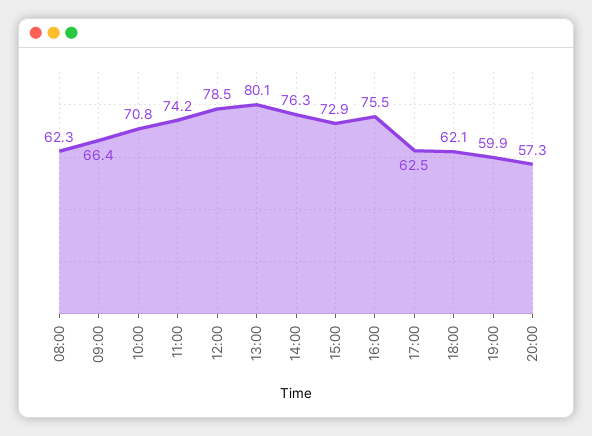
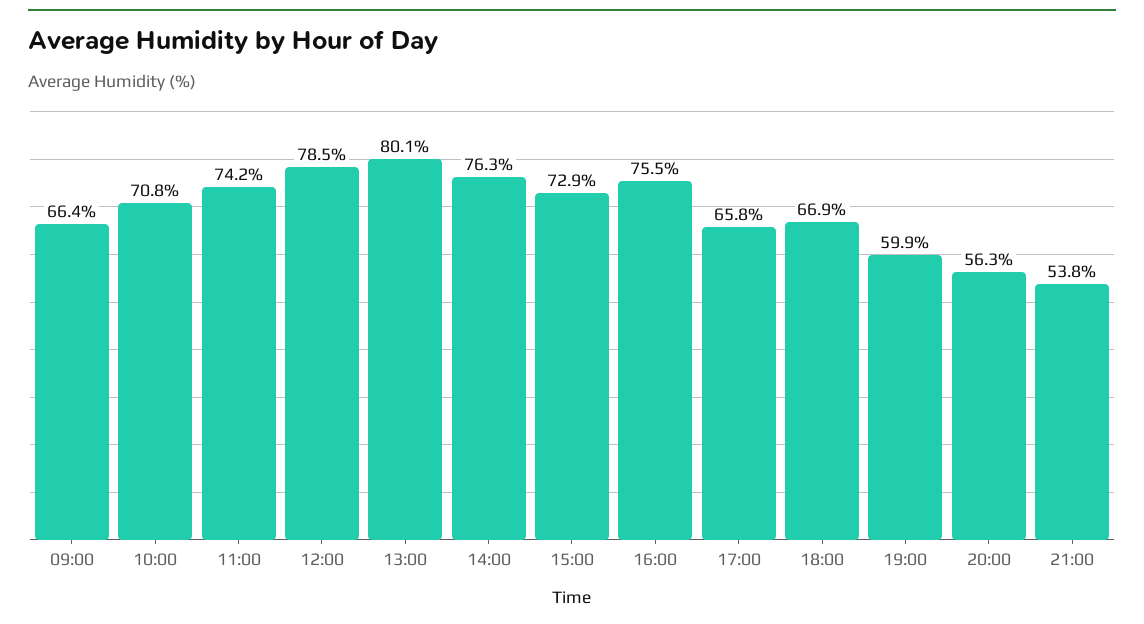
08:00: 62.3 -> none
17:00: 62.5 -> 65.8
18:00: 62.1 -> 66.9
20:00: 57.3 -> 56.3
21:00: none -> 53.8

